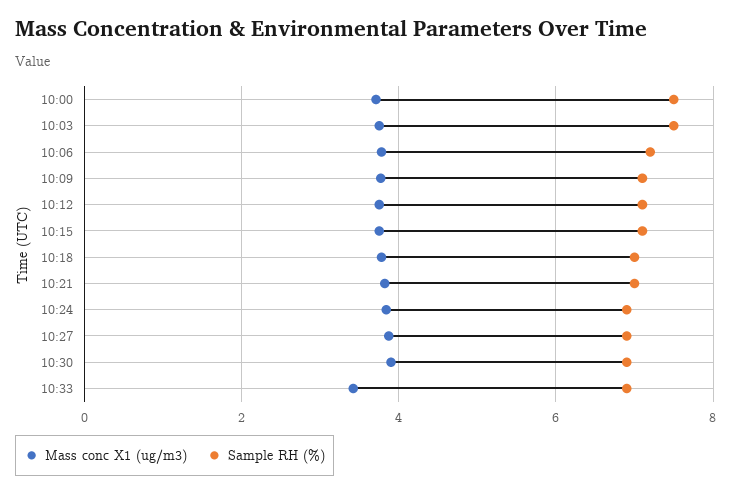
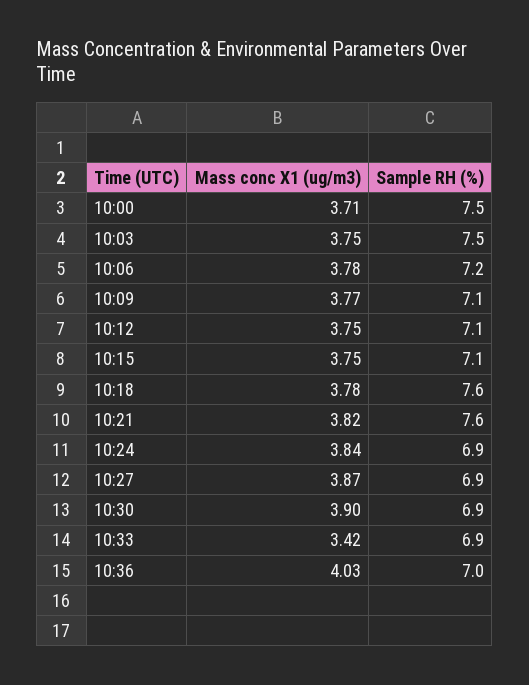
Sample RH (%), 10:18: 7 -> 7.6
Sample RH (%), 10:21: 7 -> 7.6
Mass conc X1 (ug/m3), 10:36: none -> 4.03
Sample RH (%), 10:36: none -> 7

